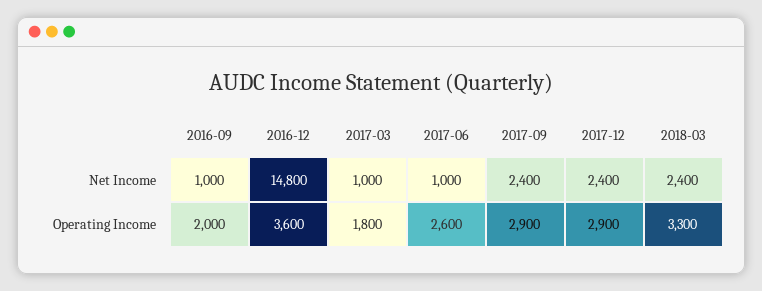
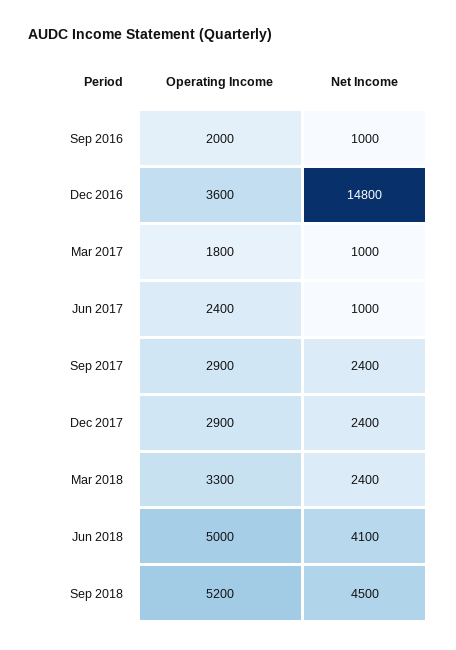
2017-06, Operating Income: 2600 -> 2400
Jun 2018, Operating Income: none -> 5000
Jun 2018, Net Income: none -> 4100
Sep 2018, Operating Income: none -> 5200
Sep 2018, Net Income: none -> 4500

